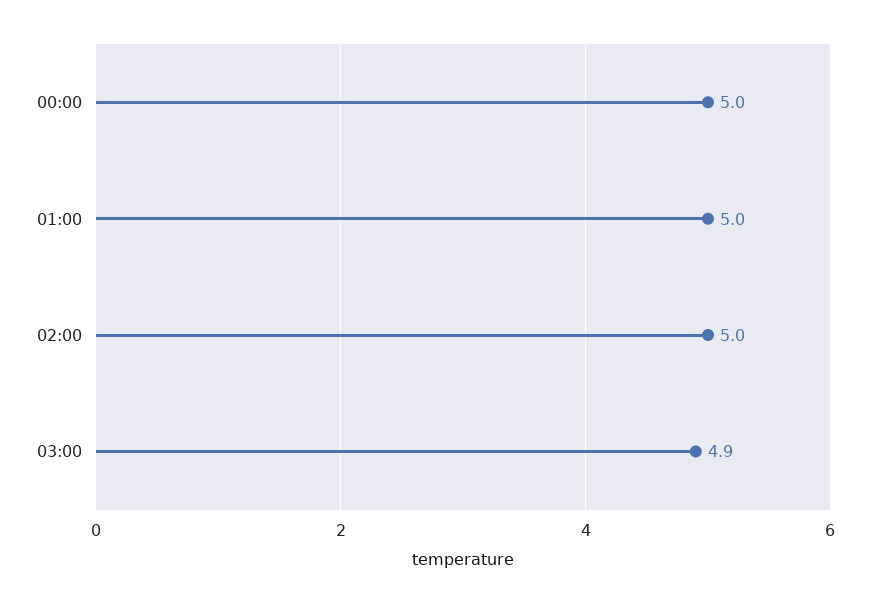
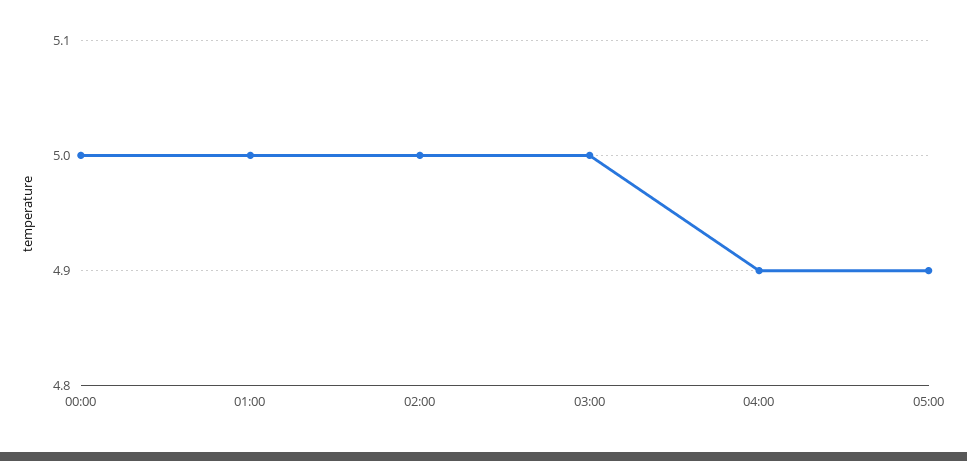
03:00: 4.9 -> 5
04:00: none -> 4.9
05:00: none -> 4.9

